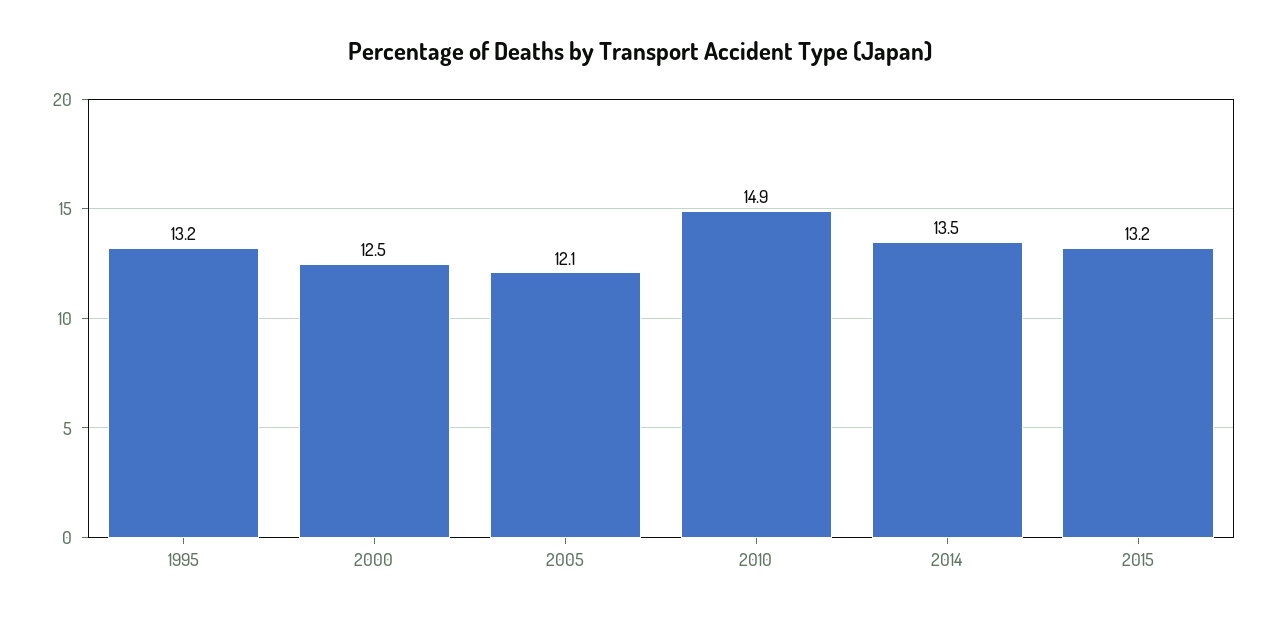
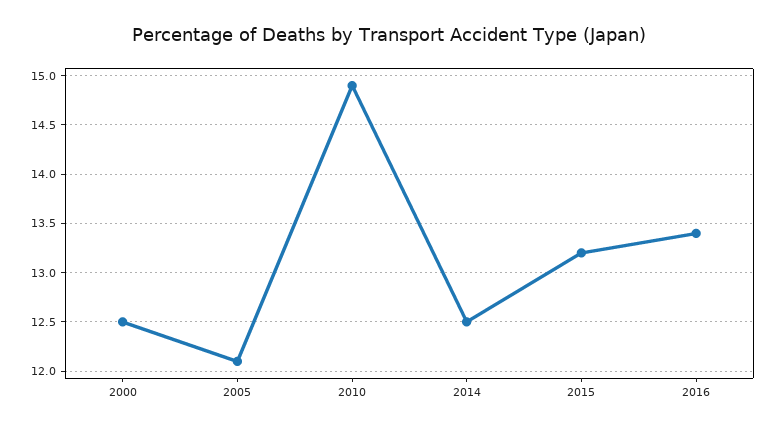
1995: 13.2 -> none
2014: 13.5 -> 12.5
2016: none -> 13.4

